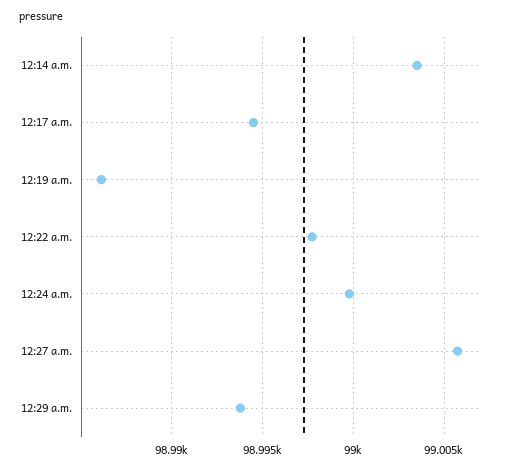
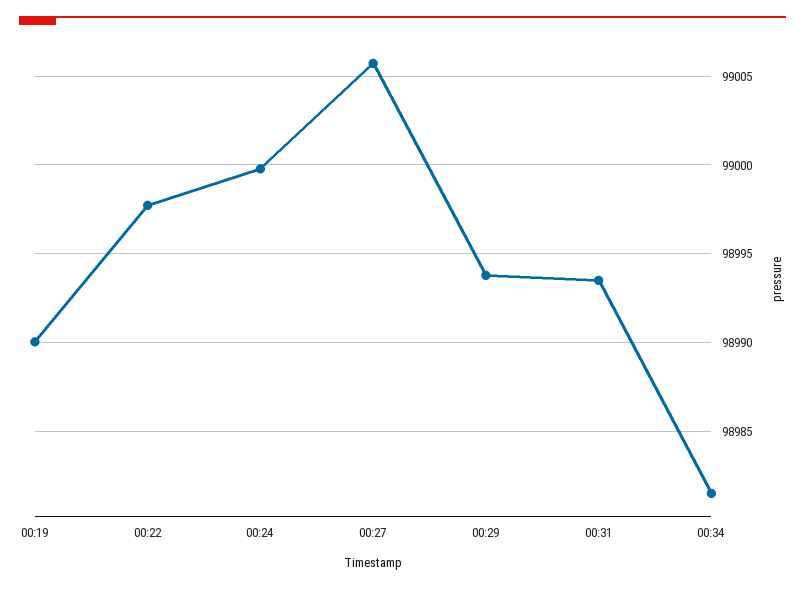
12:14 a.m.: 99003.5 -> none
12:17 a.m.: 98994.5 -> none
12:19 a.m.: 98986 -> 98990
00:31: none -> 98993.5
00:34: none -> 98981.5

